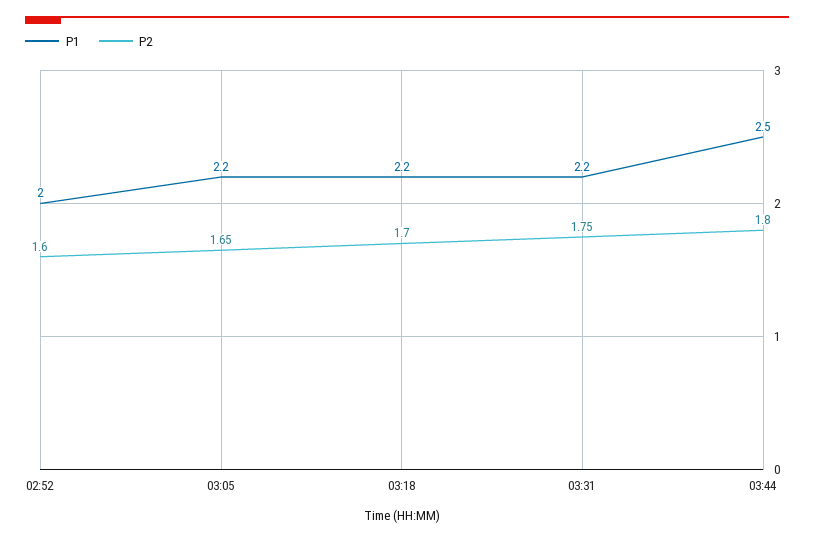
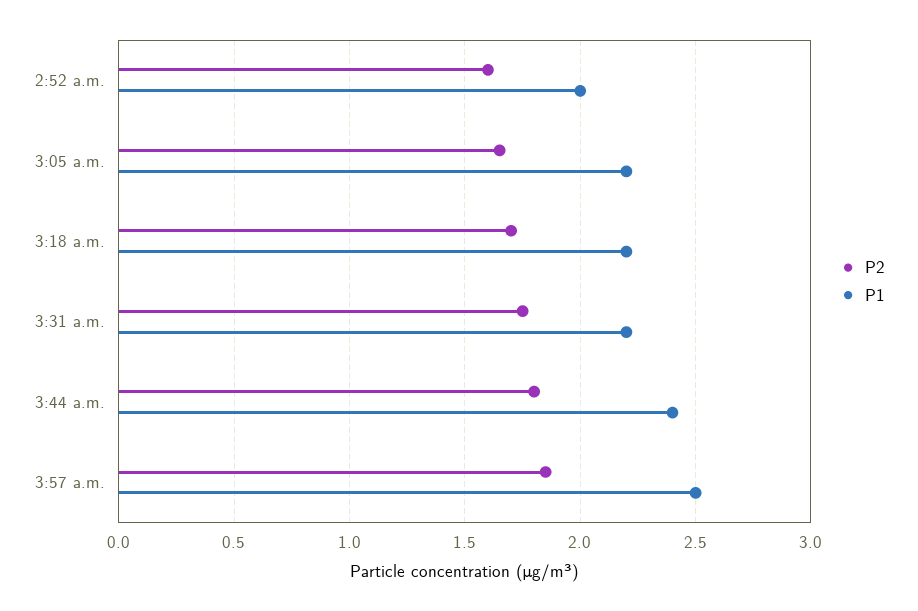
P1, 03:44: 2.5 -> 2.4
P2, 3:57 a.m.: none -> 1.85
P1, 3:57 a.m.: none -> 2.5

